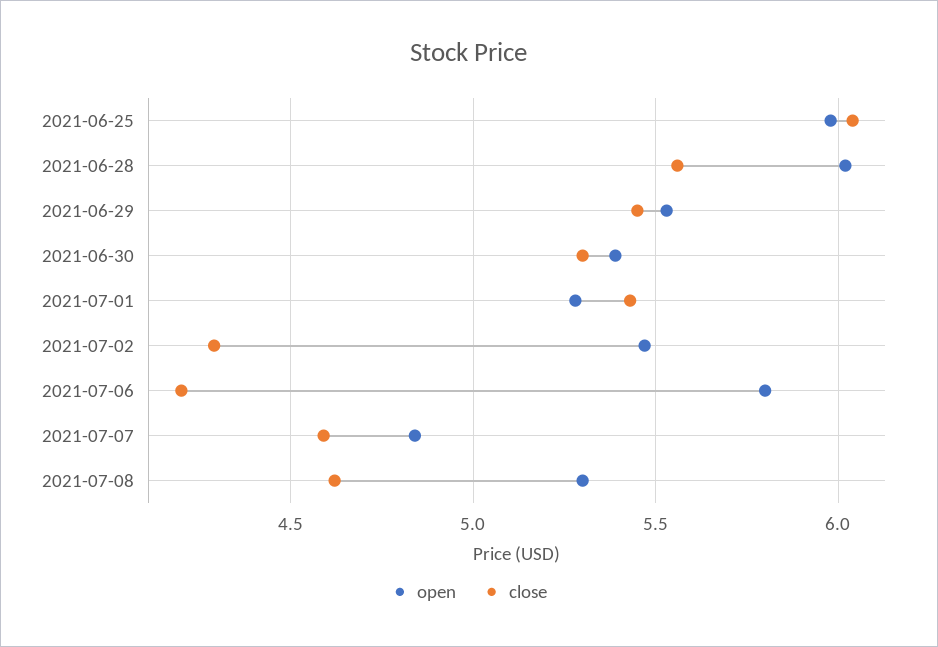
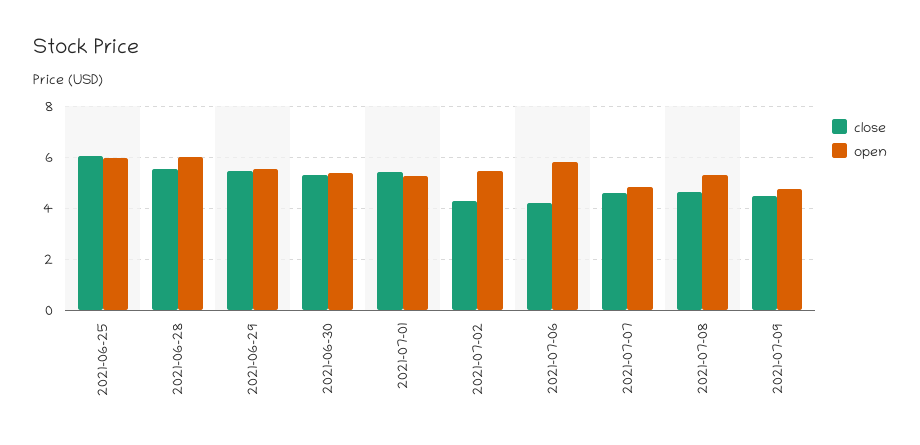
close, 2021-07-09: none -> 4.5
open, 2021-07-09: none -> 4.75

